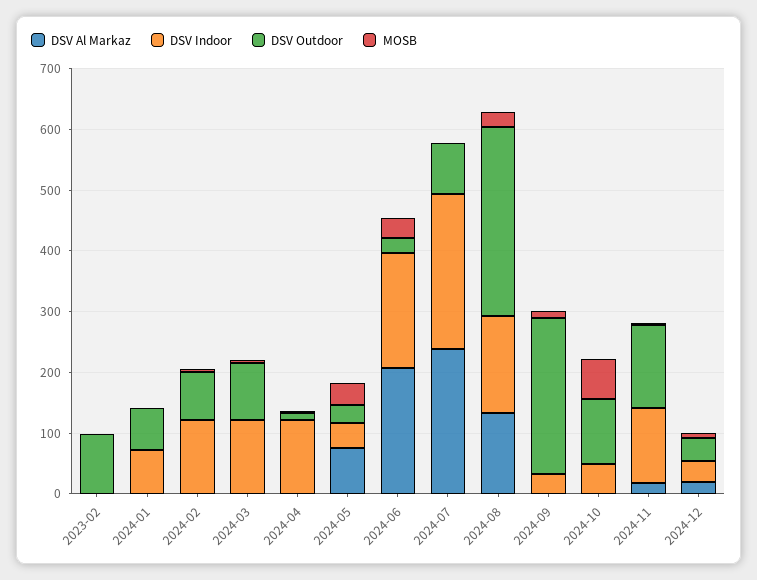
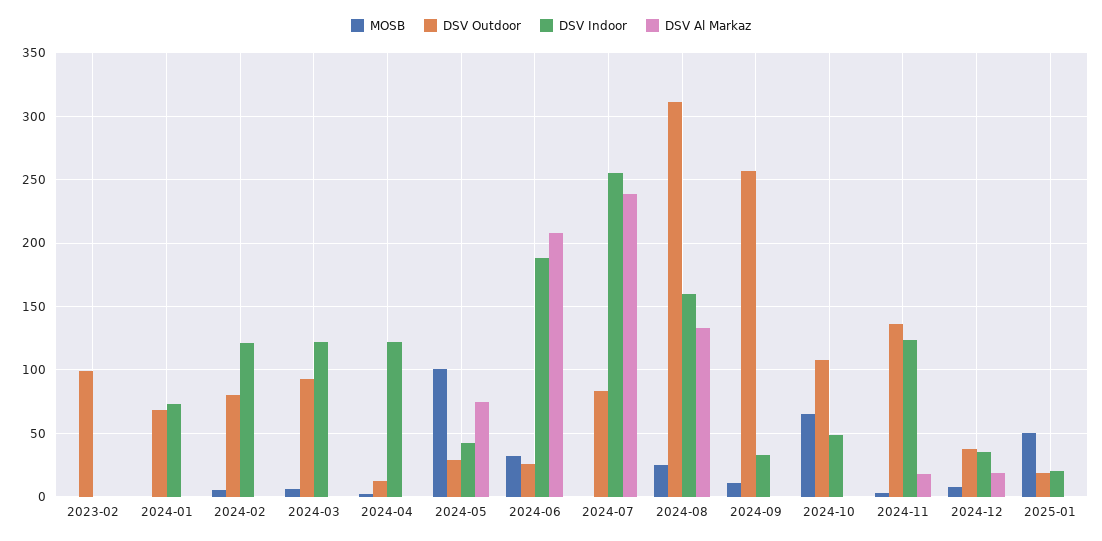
MOSB, 2024-05: 40 -> 100
MOSB, 2025-01: none -> 50
DSV Outdoor, 2025-01: none -> 20
DSV Indoor, 2025-01: none -> 20
DSV Al Markaz, 2025-01: none -> 0

